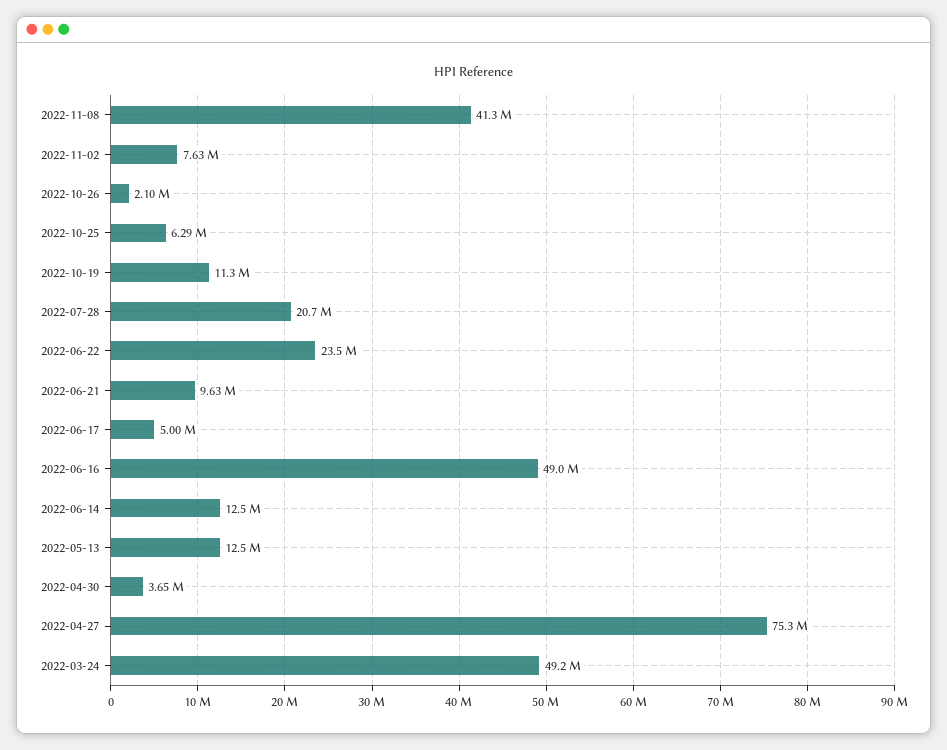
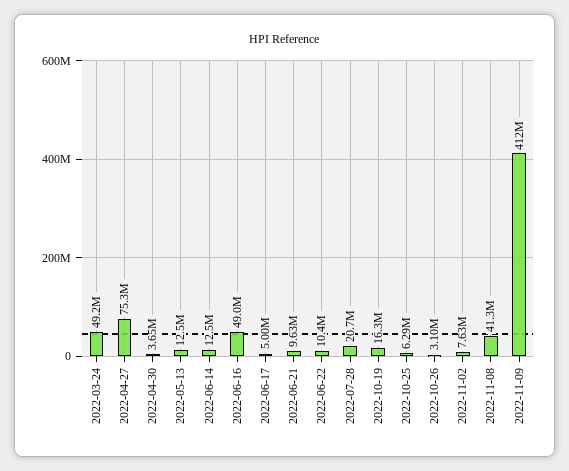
2022-10-26: 2100000 -> 3100000
2022-10-19: 11300000 -> 16300000
2022-06-22: 23500000 -> 10400000
2022-11-09: none -> 412000000

